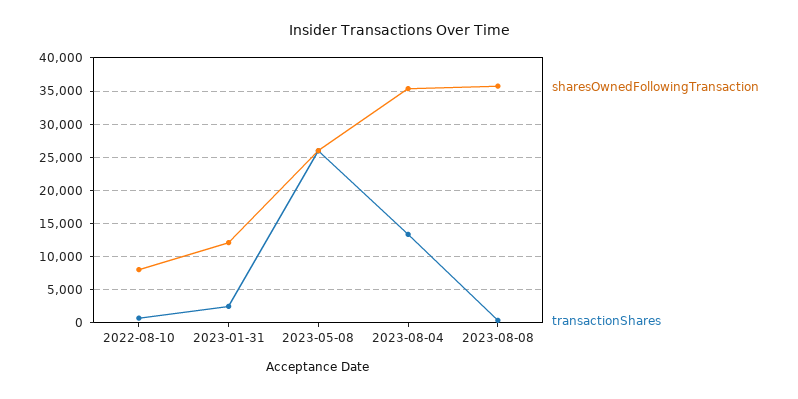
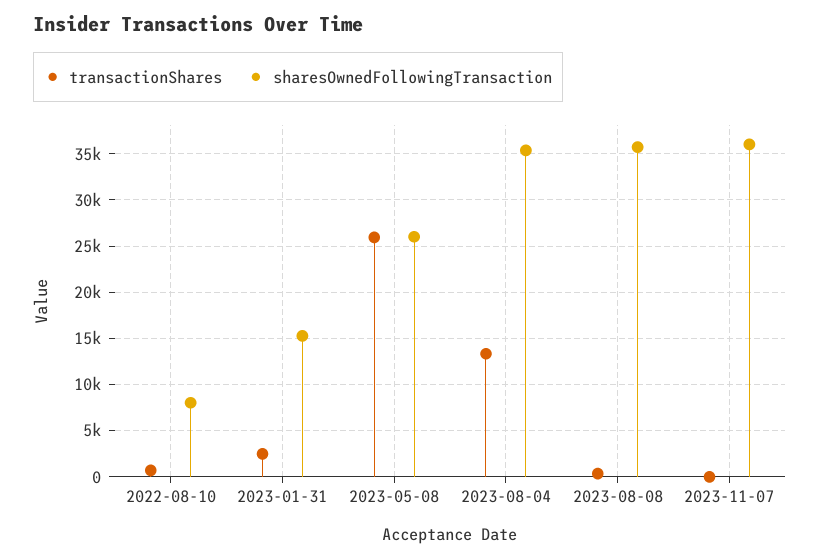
sharesOwnedFollowingTransaction, 2023-01-31: 12000 -> 15000
transactionShares, 2023-11-07: none -> 0
sharesOwnedFollowingTransaction, 2023-11-07: none -> 36000

